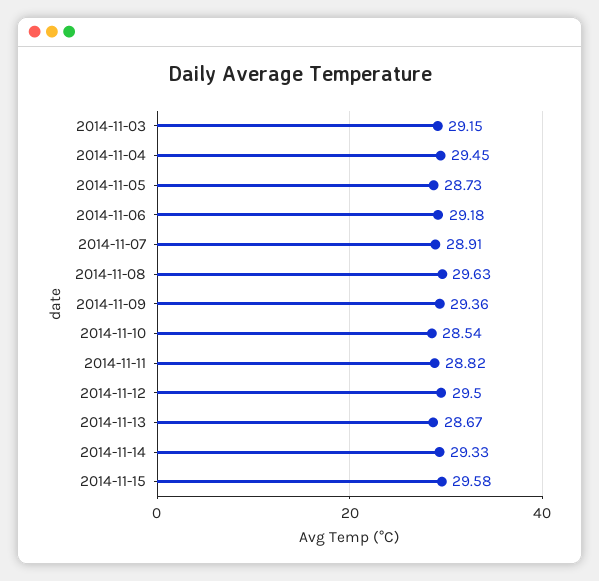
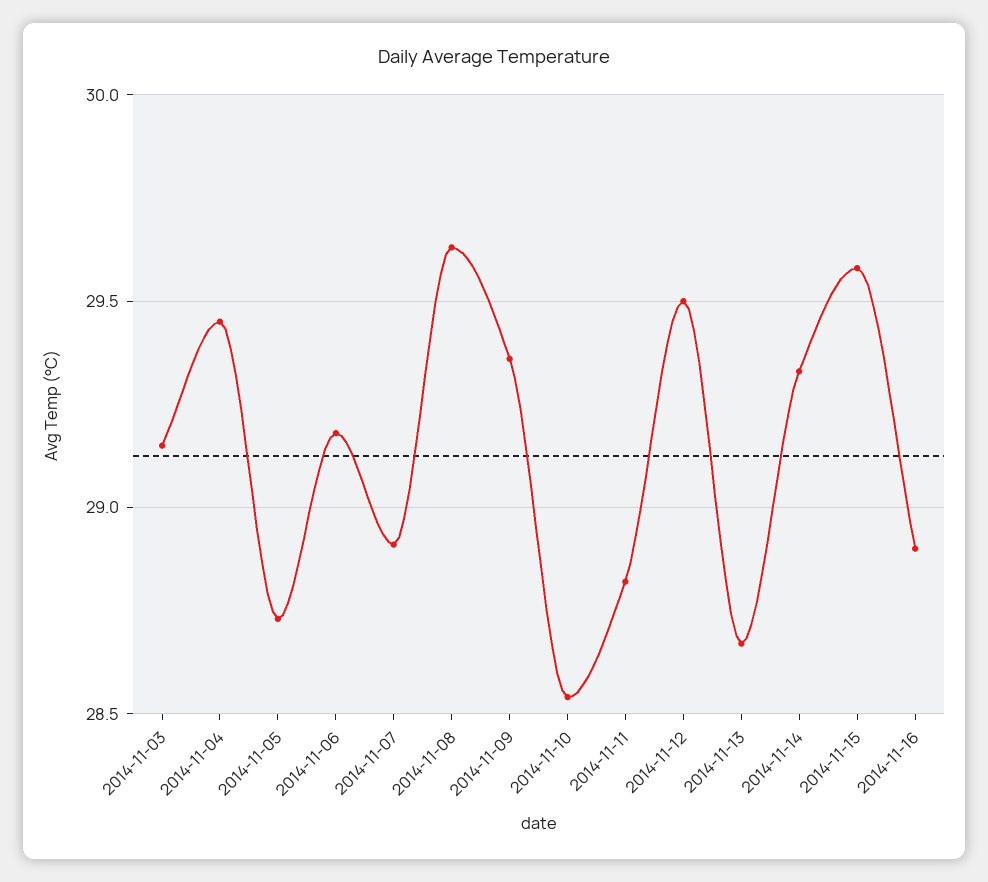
2014-11-16: none -> 28.9

